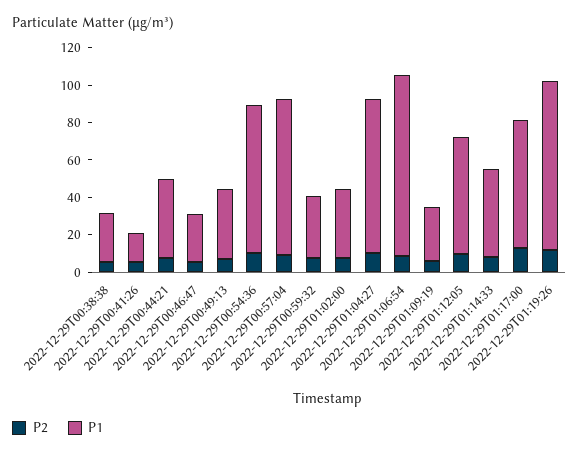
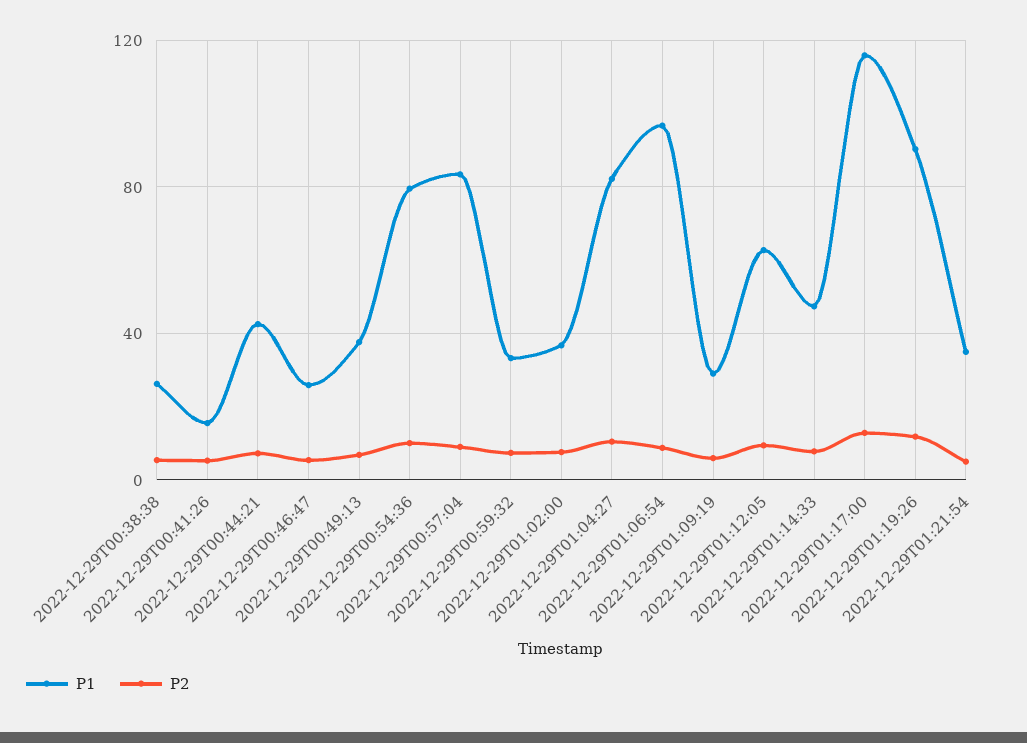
P1, 2022-12-29T01:17:00: 70 -> 115
P1, 2022-12-29T01:21:54: none -> 35
P2, 2022-12-29T01:21:54: none -> 5

